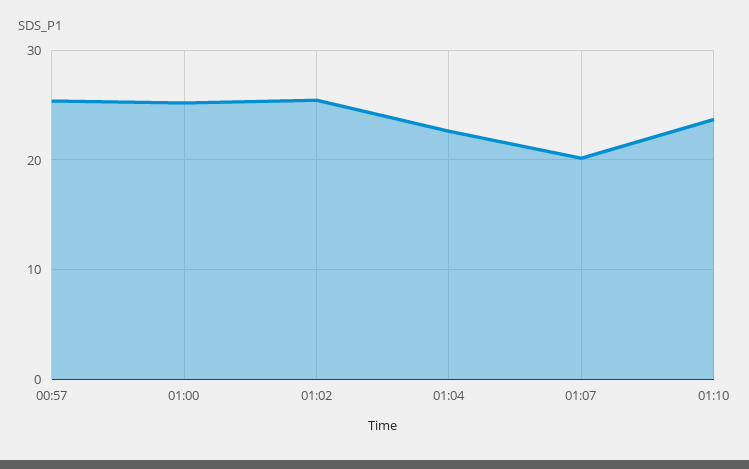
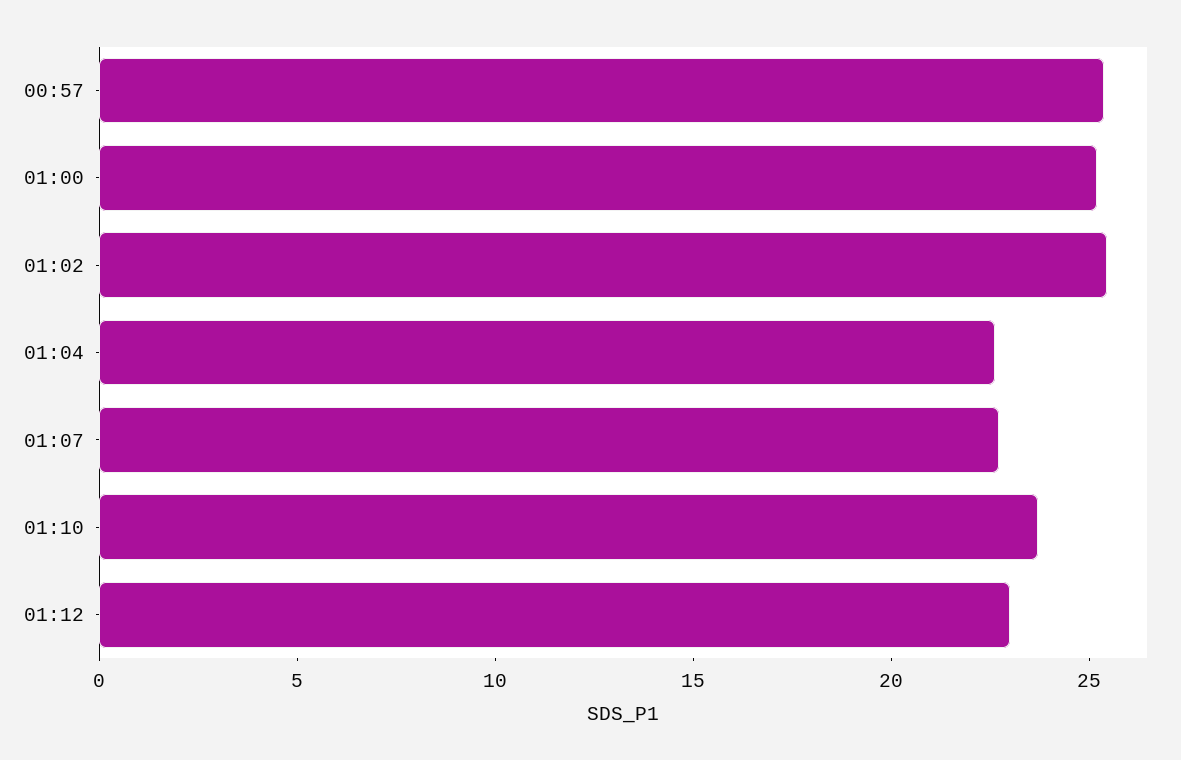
01:07: 20 -> 23
01:12: none -> 23

